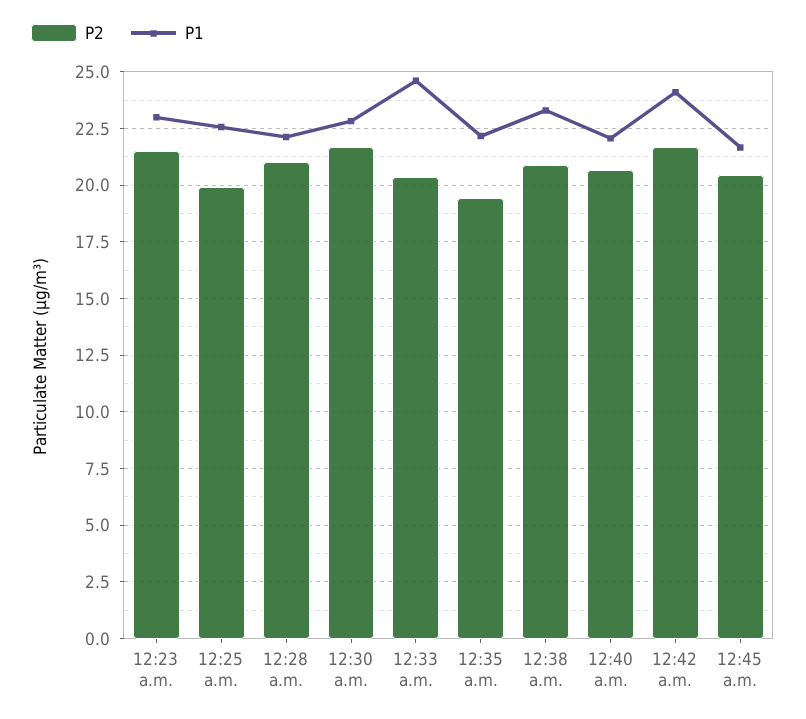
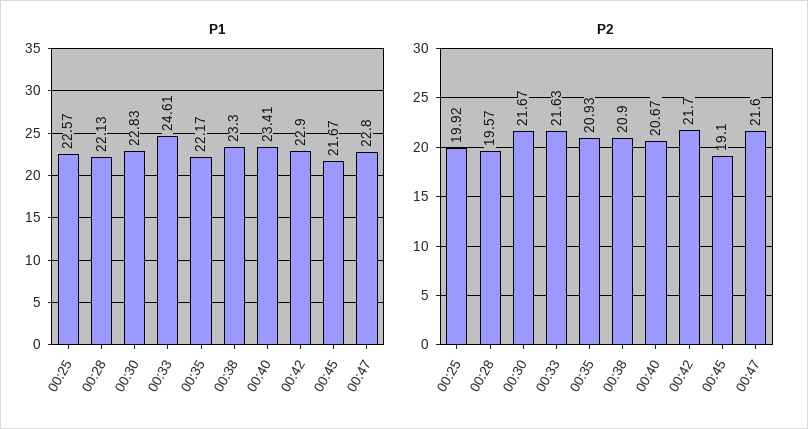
P2, 12:23 a.m.: 21.5 -> none
P1, 12:23 a.m.: 23 -> none
P2, 12:28 a.m.: 21 -> 19.57
P2, 12:33 a.m.: 20.5 -> 21.63
P2, 12:35 a.m.: 19.5 -> 20.93
P1, 12:40 a.m.: 22 -> 23.41
P1, 12:42 a.m.: 24 -> 22.9
P2, 12:45 a.m.: 20.5 -> 19.1
P1, 00:47: none -> 22.8
P2, 00:47: none -> 21.6

